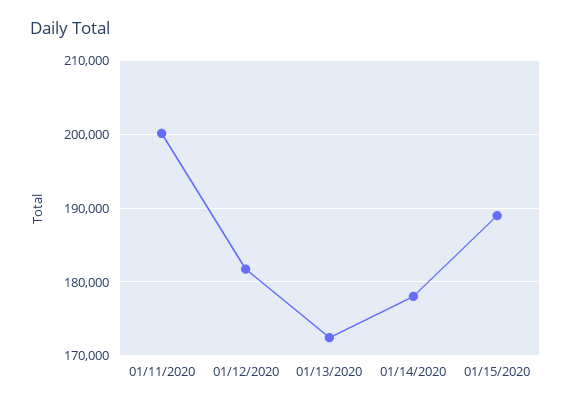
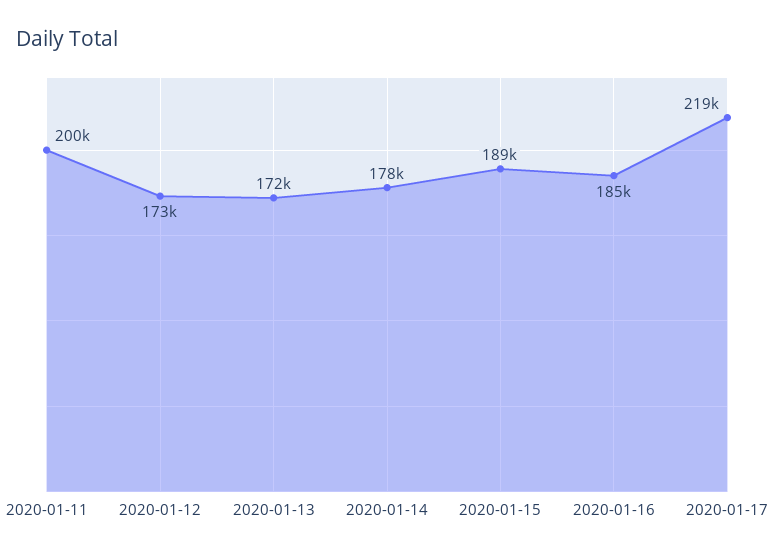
01/12/2020: 182000 -> 173000
2020-01-16: none -> 185000
2020-01-17: none -> 219000

